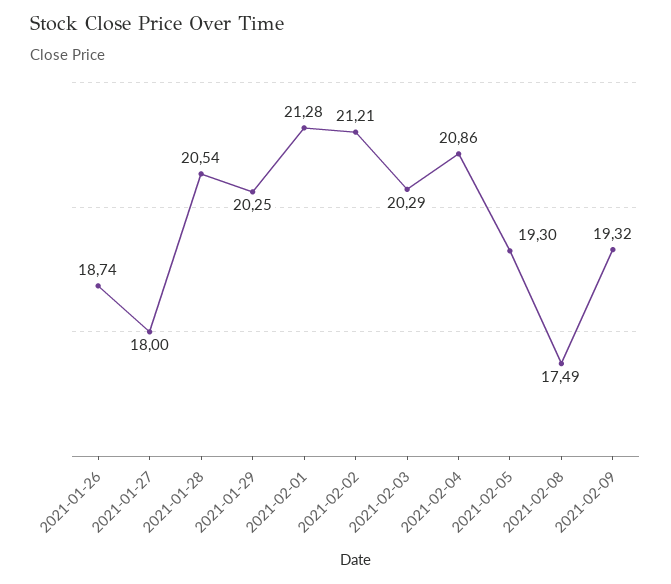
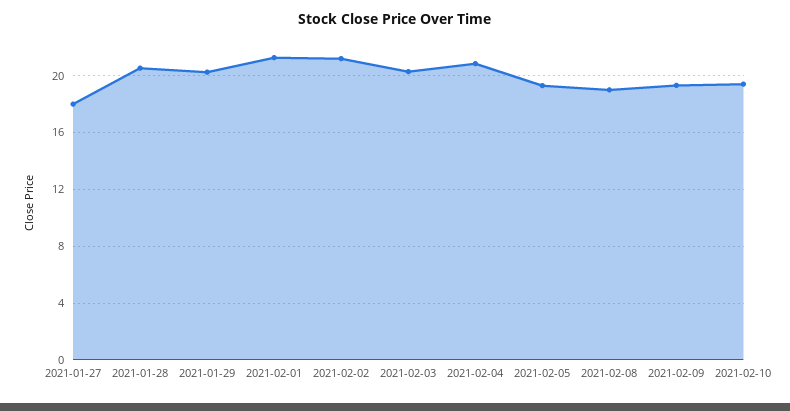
2021-01-26: 18.74 -> none
2021-02-08: 17.49 -> 19
2021-02-10: none -> 19.5

